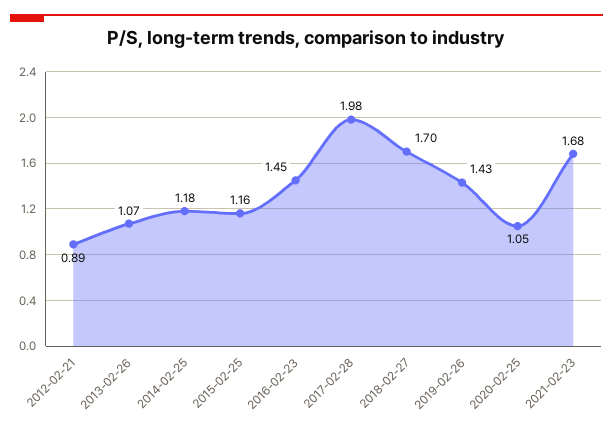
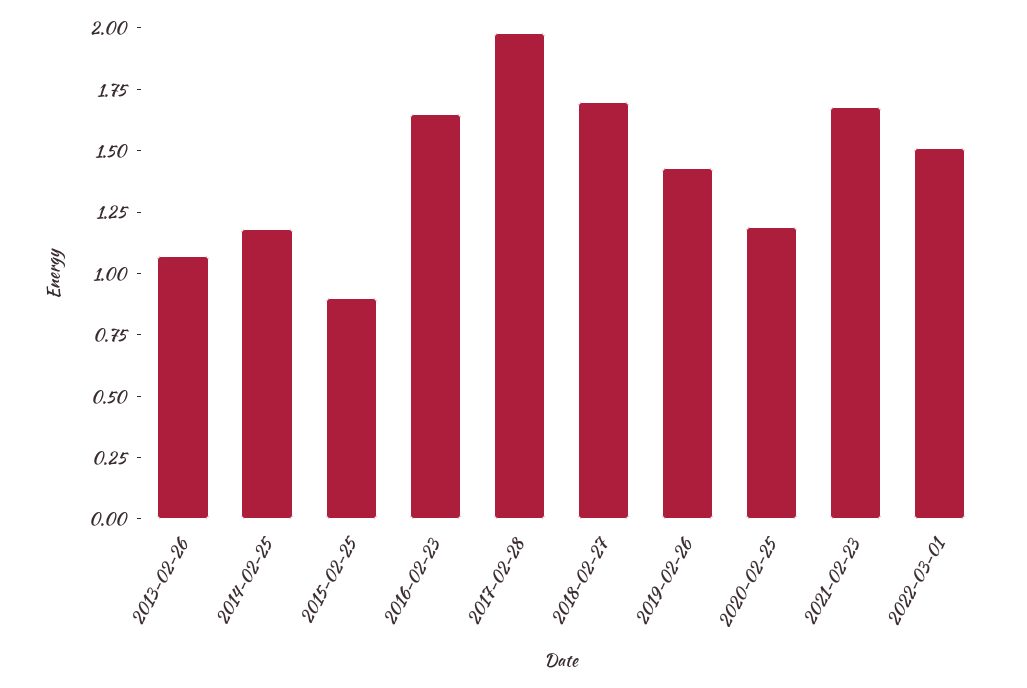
2012-02-21: 0.89 -> none
2015-02-25: 1.16 -> 0.9
2016-02-23: 1.45 -> 1.65
2020-02-25: 1.05 -> 1.2
2022-03-01: none -> 1.5

